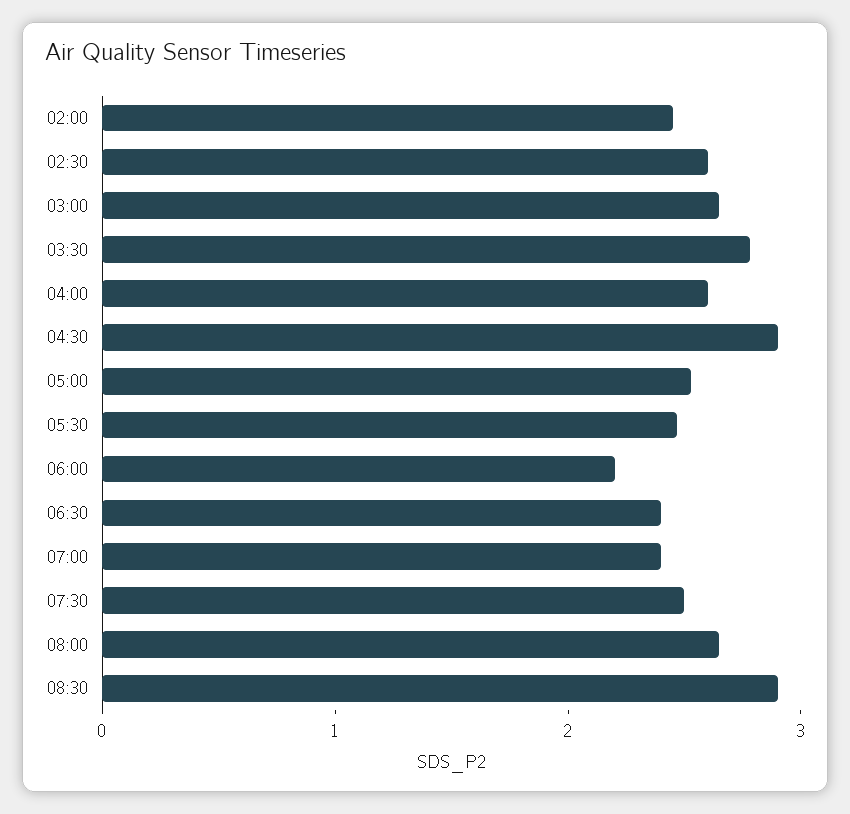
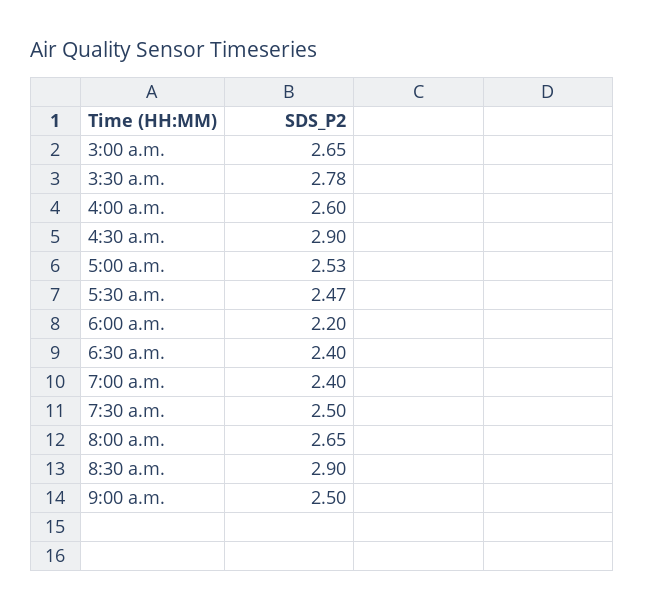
02:00: 2.4 -> none
02:30: 2.6 -> none
9:00 a.m.: none -> 2.5

